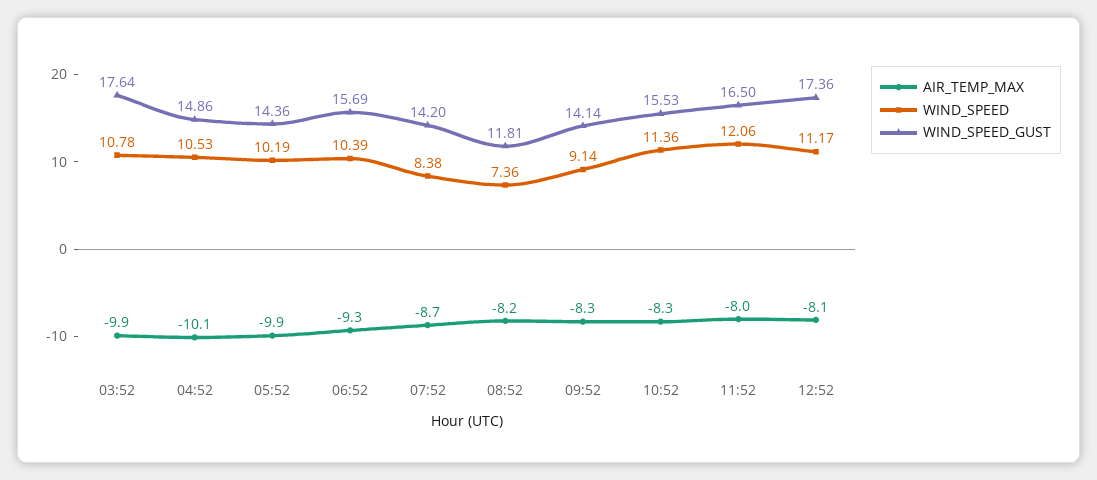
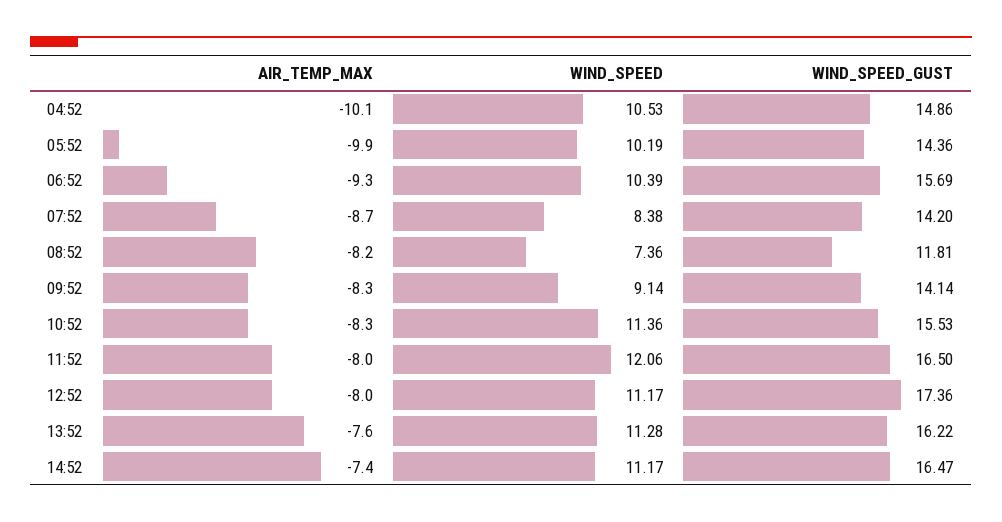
AIR_TEMP_MAX, 03:52: -9.9 -> none
WIND_SPEED, 03:52: 10.78 -> none
WIND_SPEED_GUST, 03:52: 17.64 -> none
AIR_TEMP_MAX, 12:52: -8.1 -> -8
AIR_TEMP_MAX, 13:52: none -> -7.6
WIND_SPEED, 13:52: none -> 11.28
WIND_SPEED_GUST, 13:52: none -> 16.22
AIR_TEMP_MAX, 14:52: none -> -7.4
WIND_SPEED, 14:52: none -> 11.17
WIND_SPEED_GUST, 14:52: none -> 16.47

